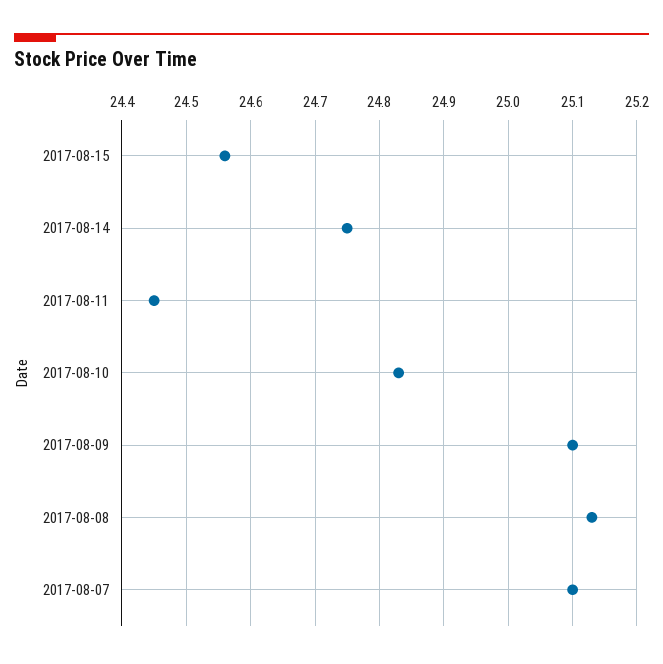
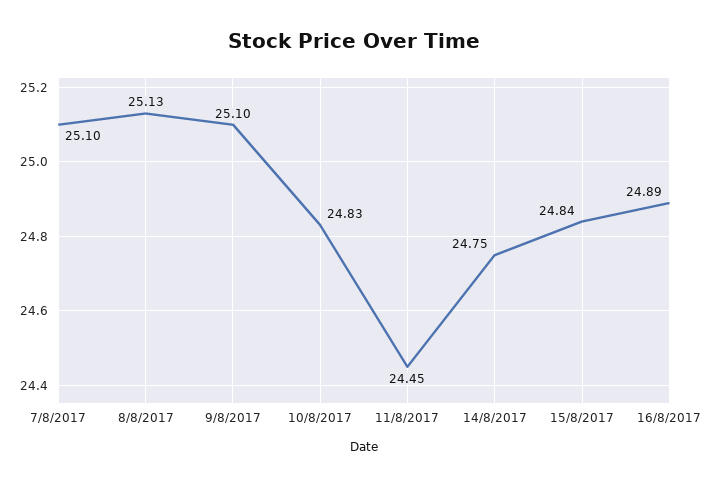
2017-08-15: 24.56 -> 24.84
16/8/2017: none -> 24.89

